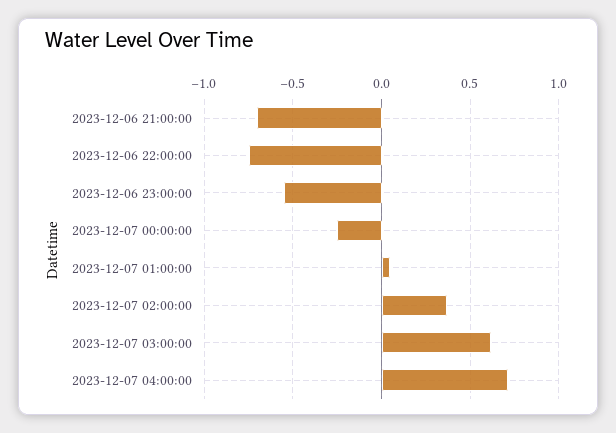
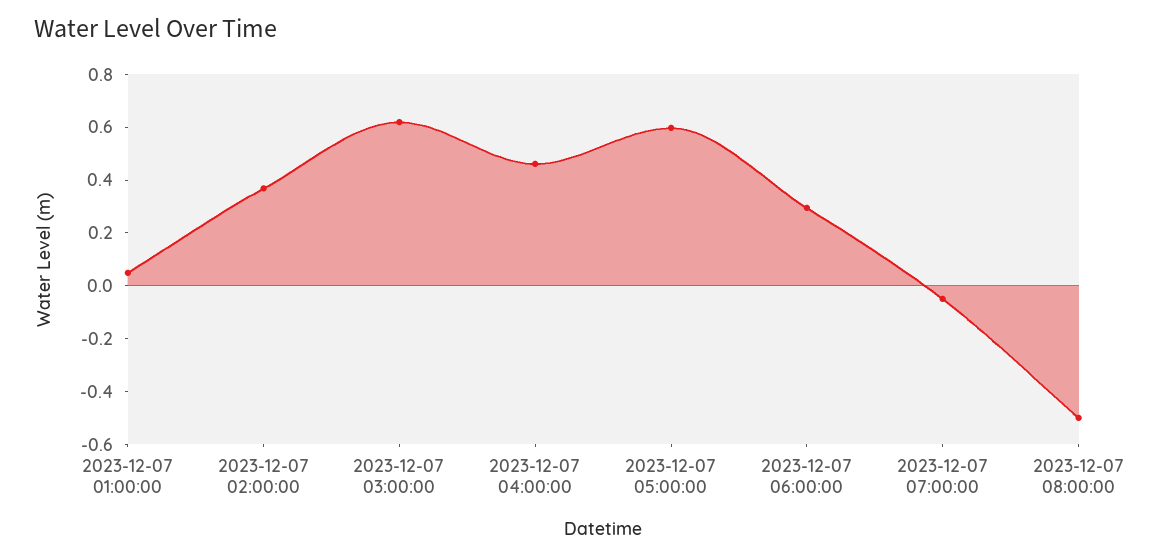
2023-12-06 21:00:00: -0.7 -> none
2023-12-06 22:00:00: -0.75 -> none
2023-12-06 23:00:00: -0.55 -> none
2023-12-07 00:00:00: -0.25 -> none
2023-12-07 04:00:00: 0.7 -> 0.45
2023-12-07 05:00:00: none -> 0.6
2023-12-07 06:00:00: none -> 0.3
2023-12-07 07:00:00: none -> -0.05
2023-12-07 08:00:00: none -> -0.5

